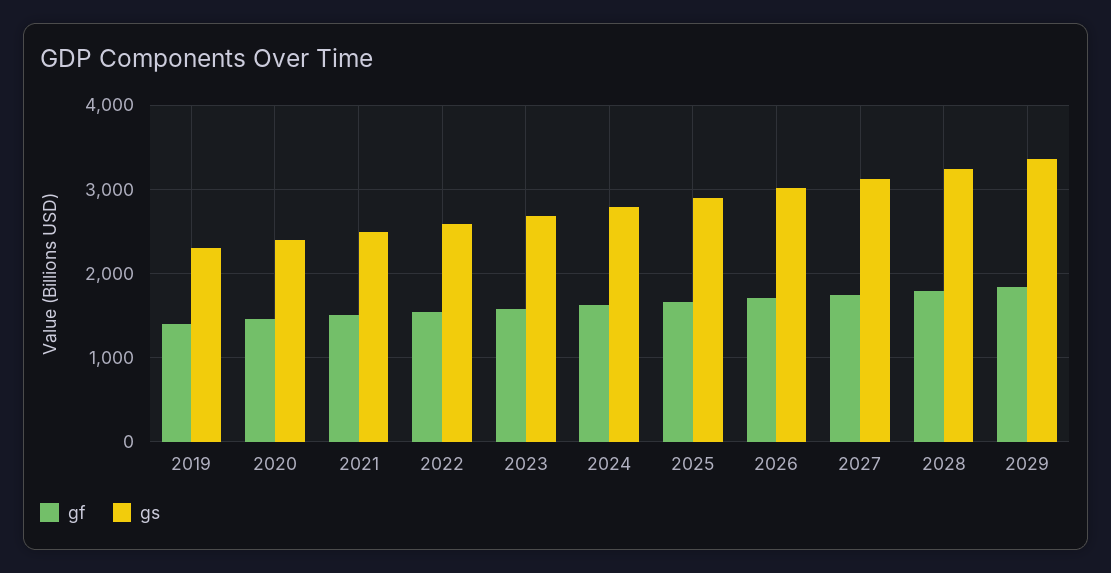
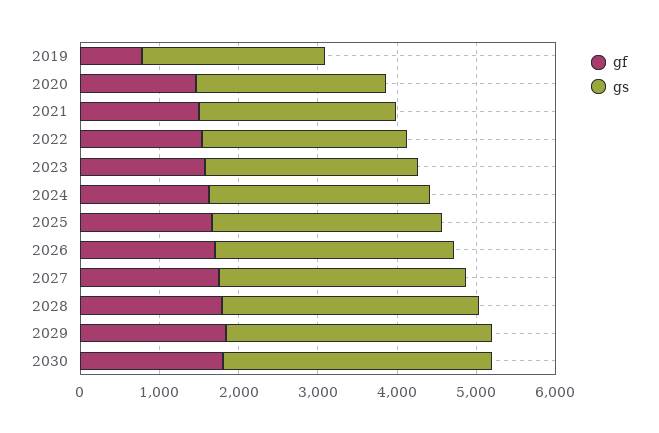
gf, 2019: 1400 -> 800
gf, 2030: none -> 1800
gs, 2030: none -> 3400

